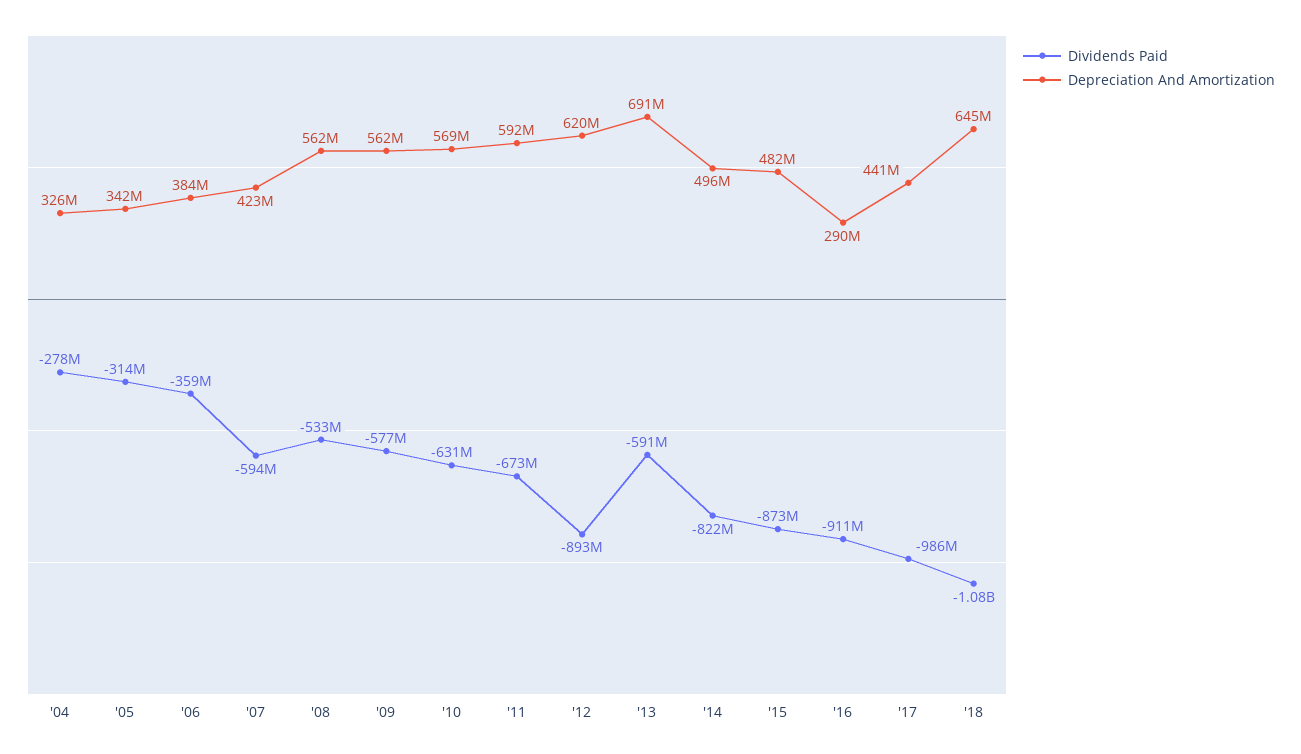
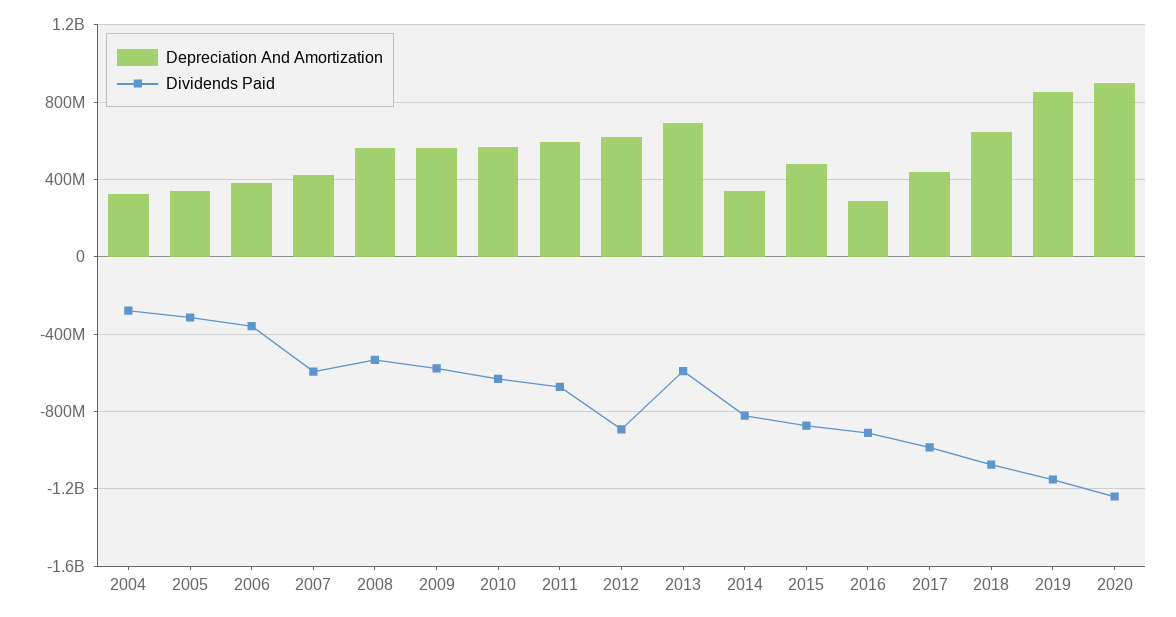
Depreciation And Amortization, '14: 496000000 -> 350000000
Depreciation And Amortization, 2019: none -> 850000000
Dividends Paid, 2019: none -> -1150000000
Depreciation And Amortization, 2020: none -> 900000000
Dividends Paid, 2020: none -> -1250000000

